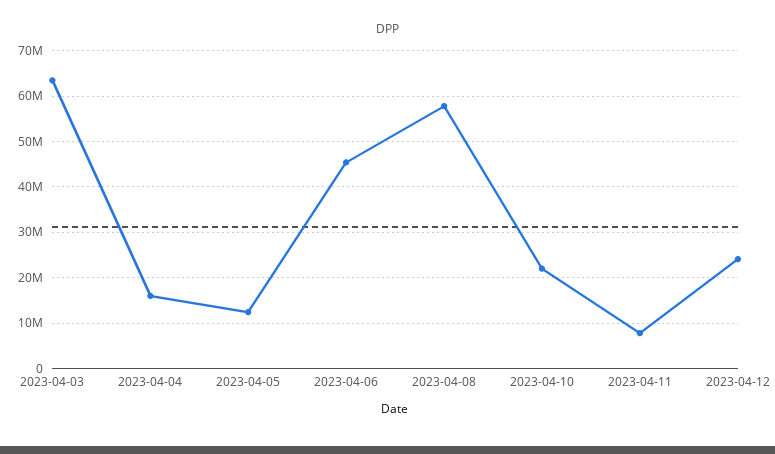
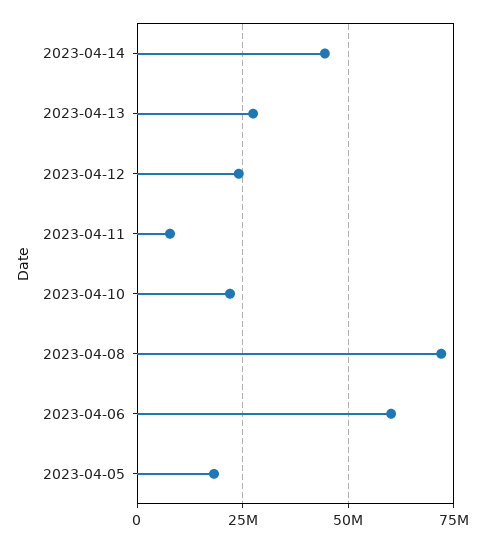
2023-04-03: 64000000 -> none
2023-04-04: 16000000 -> none
2023-04-05: 12000000 -> 17500000
2023-04-06: 46000000 -> 60000000
2023-04-08: 58000000 -> 72500000
2023-04-14: none -> 45000000
2023-04-13: none -> 27500000

